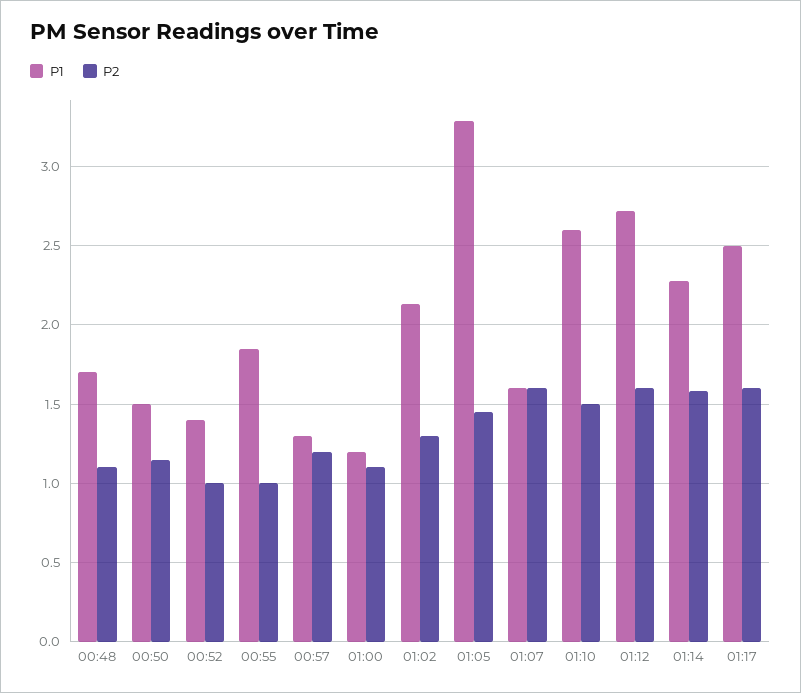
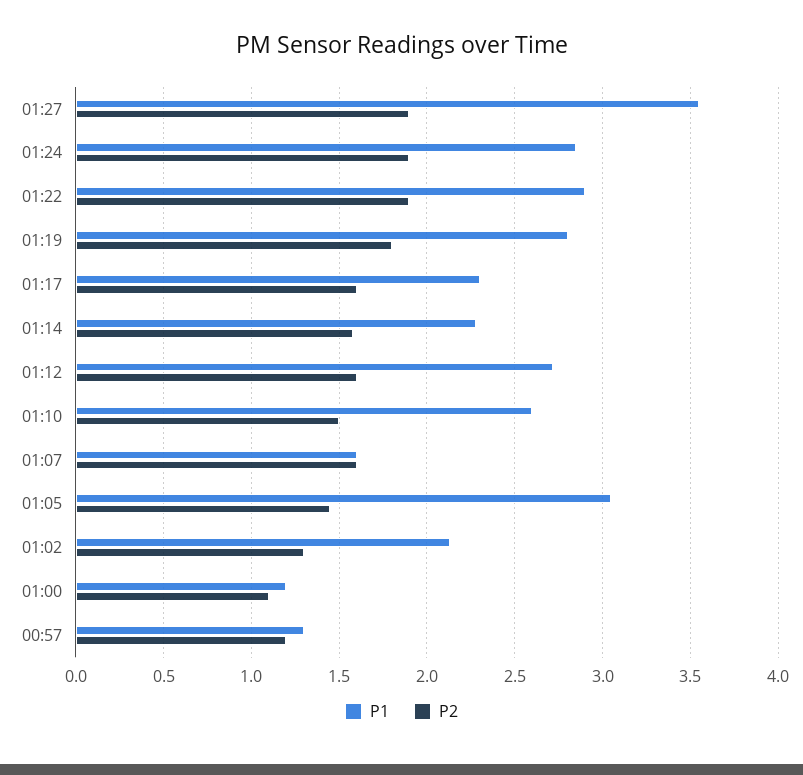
P1, 00:48: 1.7 -> none
P2, 00:48: 1.1 -> none
P1, 00:50: 1.5 -> none
P2, 00:50: 1.15 -> none
P1, 00:52: 1.4 -> none
P2, 00:52: 1 -> none
P1, 00:55: 1.85 -> none
P2, 00:55: 1 -> none
P1, 01:05: 3.3 -> 3.05
P1, 01:17: 2.5 -> 2.3
P1, 01:27: none -> 3.55
P2, 01:27: none -> 1.9
P1, 01:24: none -> 2.85
P2, 01:24: none -> 1.9
P1, 01:22: none -> 2.9
P2, 01:22: none -> 1.9
P1, 01:19: none -> 2.8
P2, 01:19: none -> 1.8

